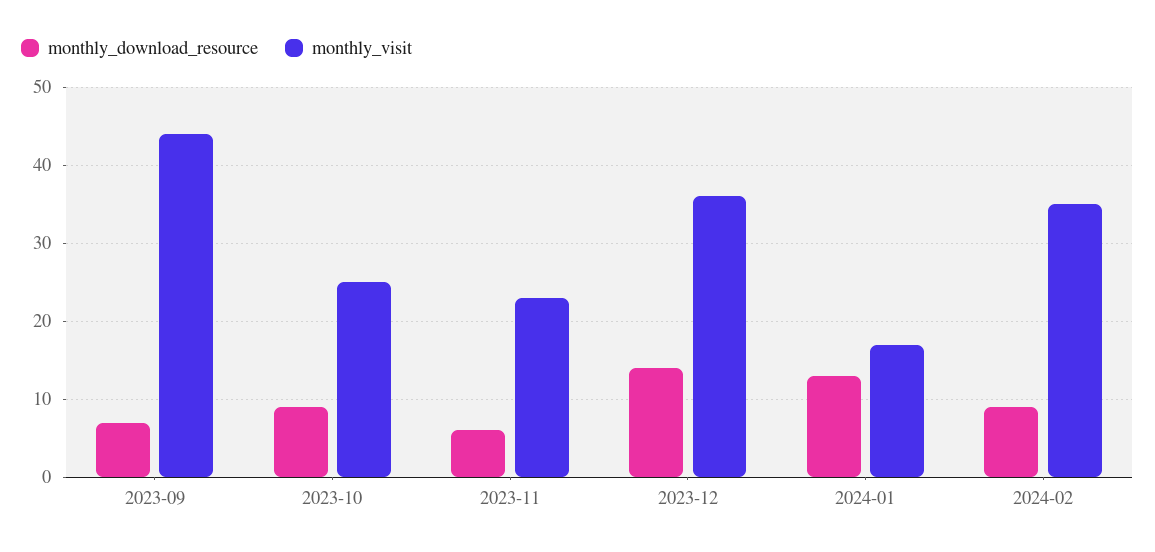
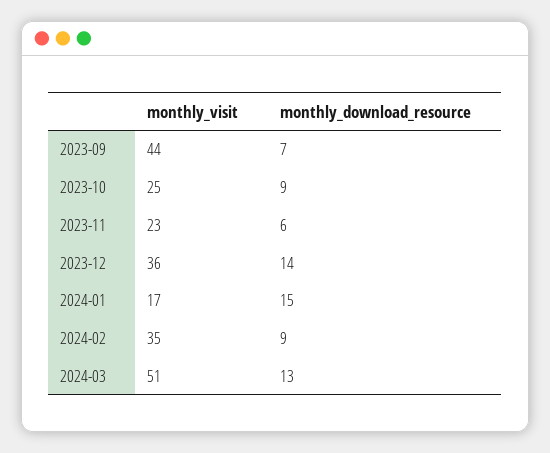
monthly_download_resource, 2024-01: 13 -> 15
monthly_visit, 2024-03: none -> 51
monthly_download_resource, 2024-03: none -> 13

